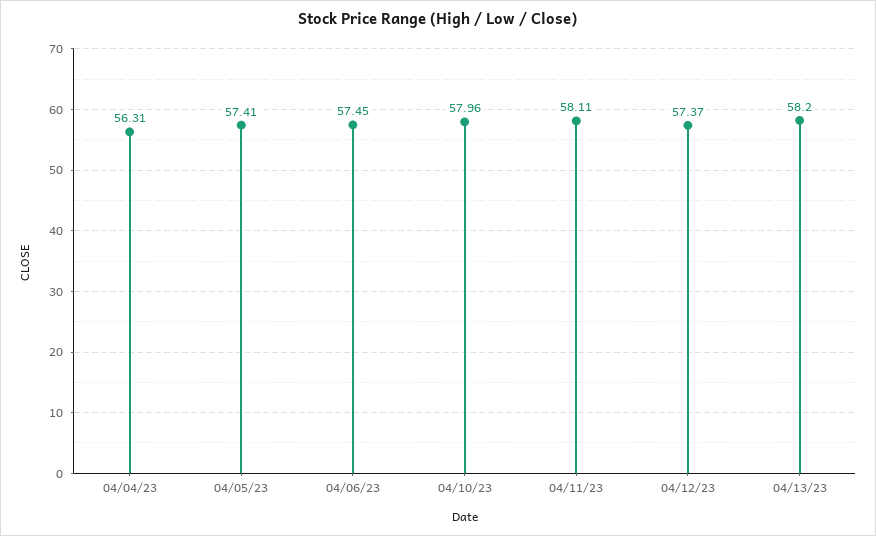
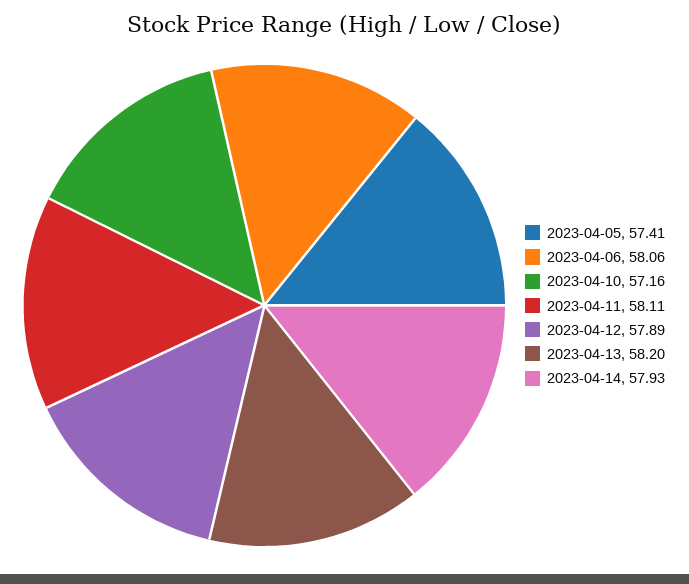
04/04/23: 56.31 -> none
04/06/23: 57.45 -> 58.06
04/10/23: 57.96 -> 57.16
04/12/23: 57.37 -> 57.89
2023-04-14: none -> 57.93

